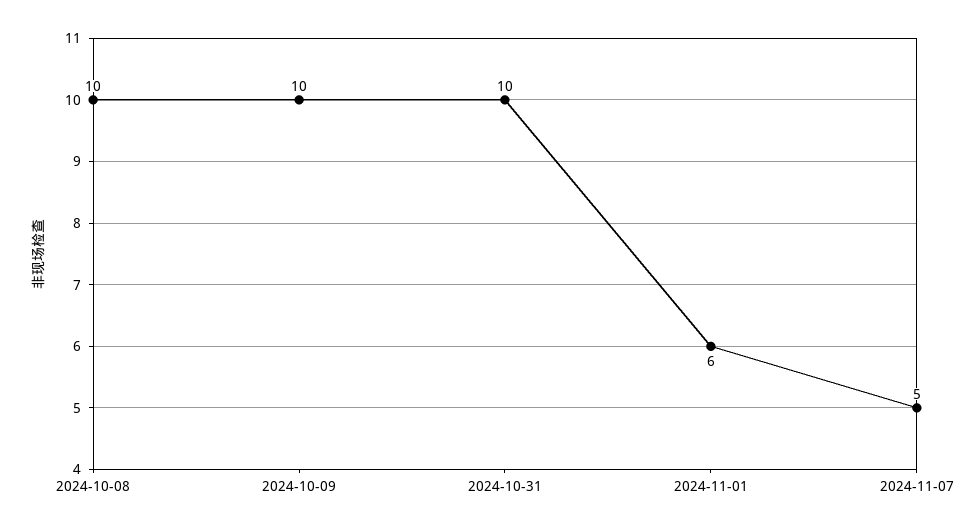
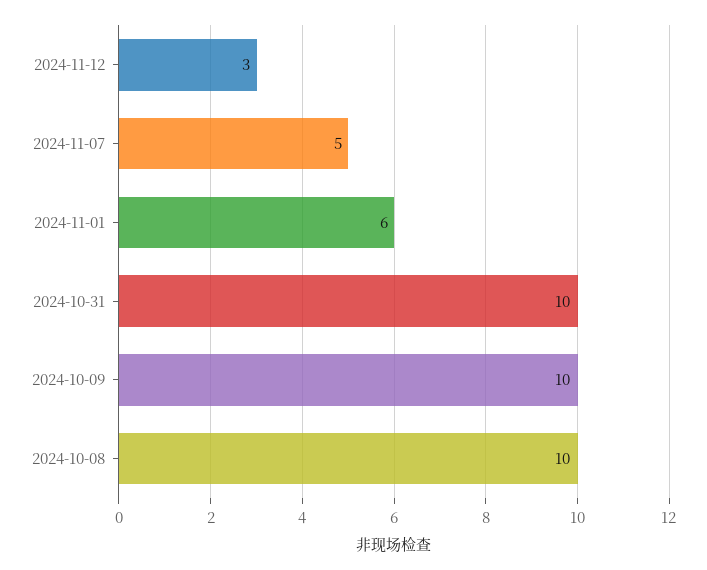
2024-11-12: none -> 3

